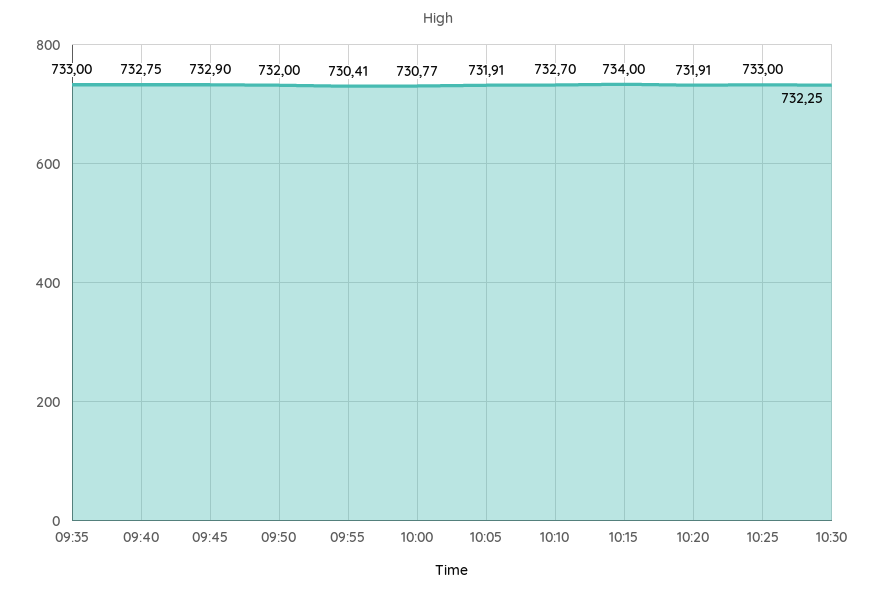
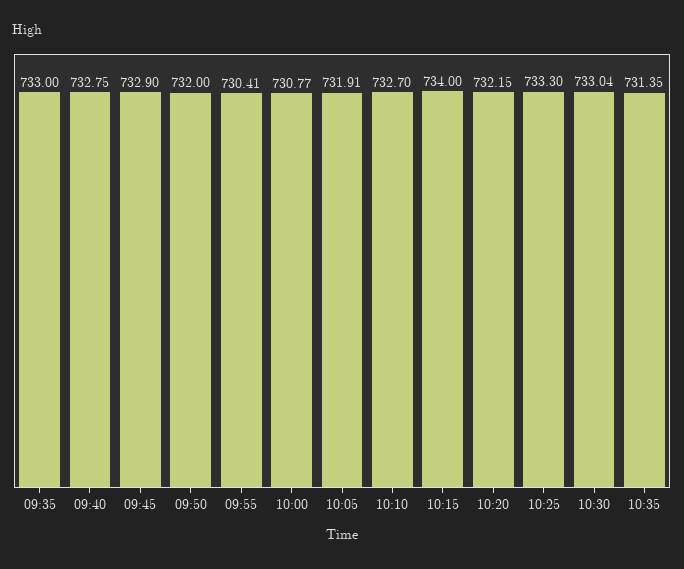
10:20: 731.91 -> 732.15
10:25: 733 -> 733.3
10:30: 732.25 -> 733.04
10:35: none -> 731.35

